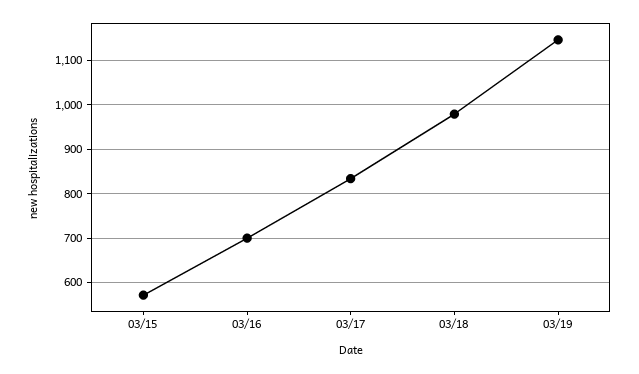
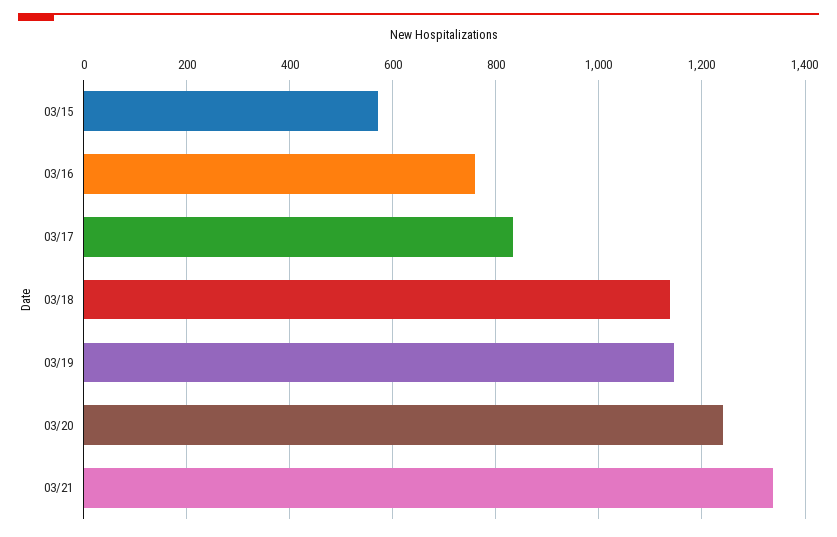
03/16: 700 -> 760
03/18: 980 -> 1140
03/20: none -> 1240
03/21: none -> 1340

